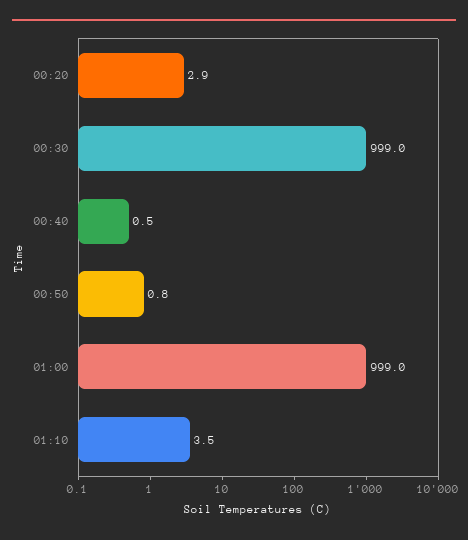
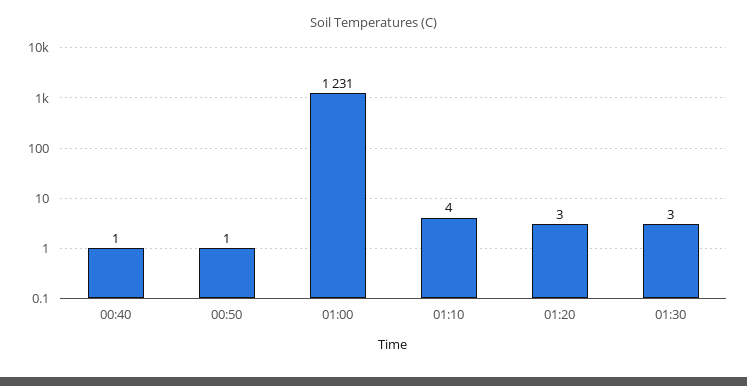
00:20: 2.9 -> none
00:30: 999 -> none
01:00: 999 -> 1231
01:20: none -> 3
01:30: none -> 3

